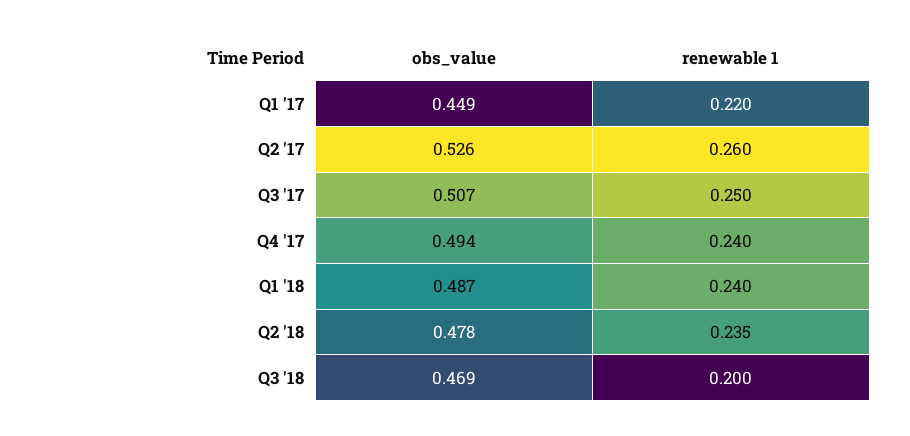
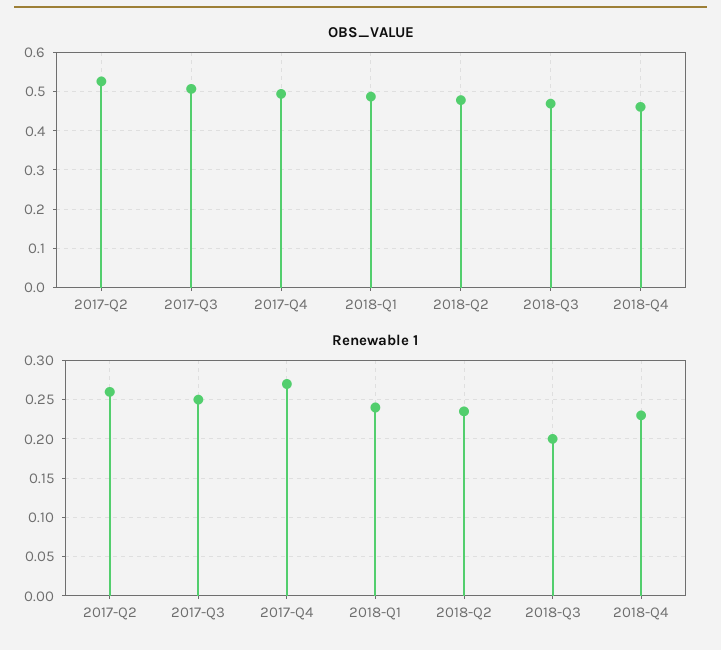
obs_value, Q1 '17: 0.449 -> none
renewable 1, Q1 '17: 0.22 -> none
renewable 1, Q4 '17: 0.24 -> 0.27
obs_value, 2018-Q4: none -> 0.46
renewable 1, 2018-Q4: none -> 0.23

